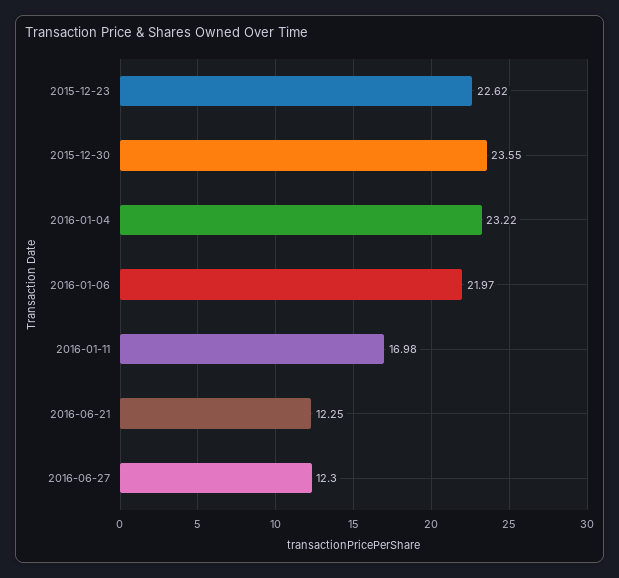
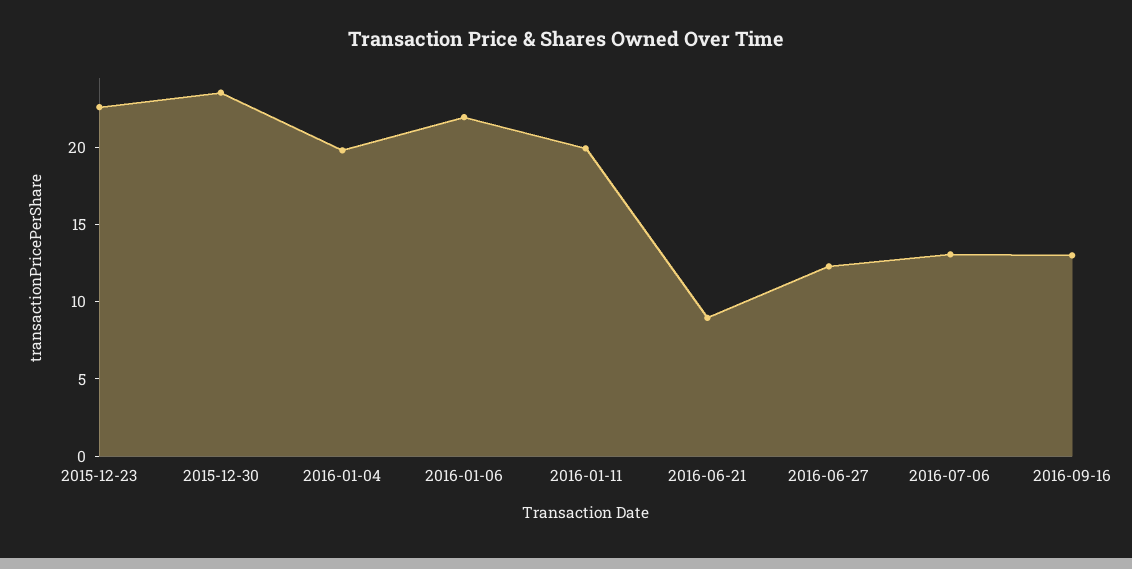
2016-01-04: 23.22 -> 20
2016-01-11: 16.98 -> 20
2016-06-21: 12.25 -> 9
2016-07-06: none -> 13
2016-09-16: none -> 13

